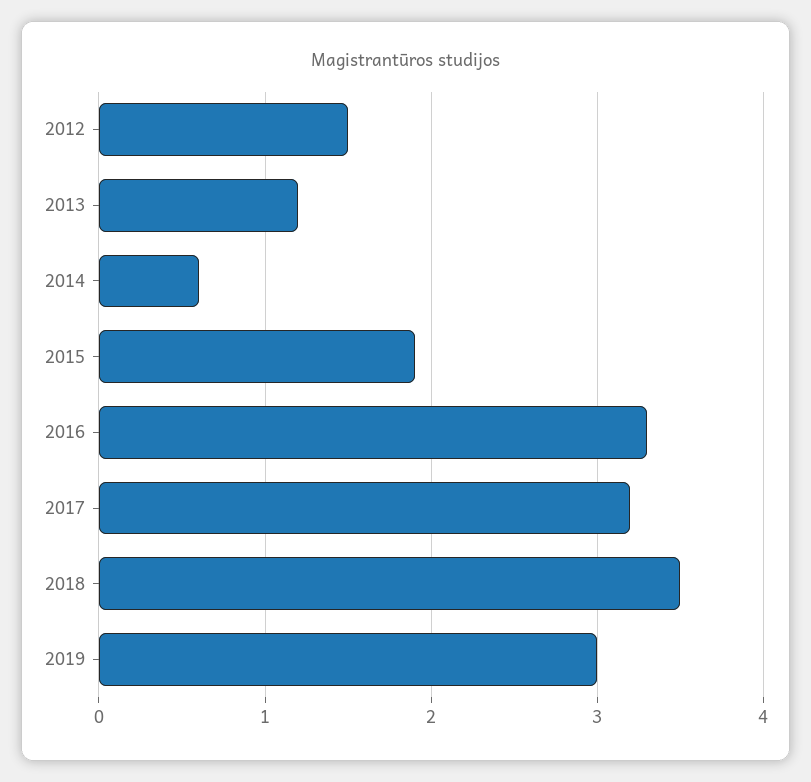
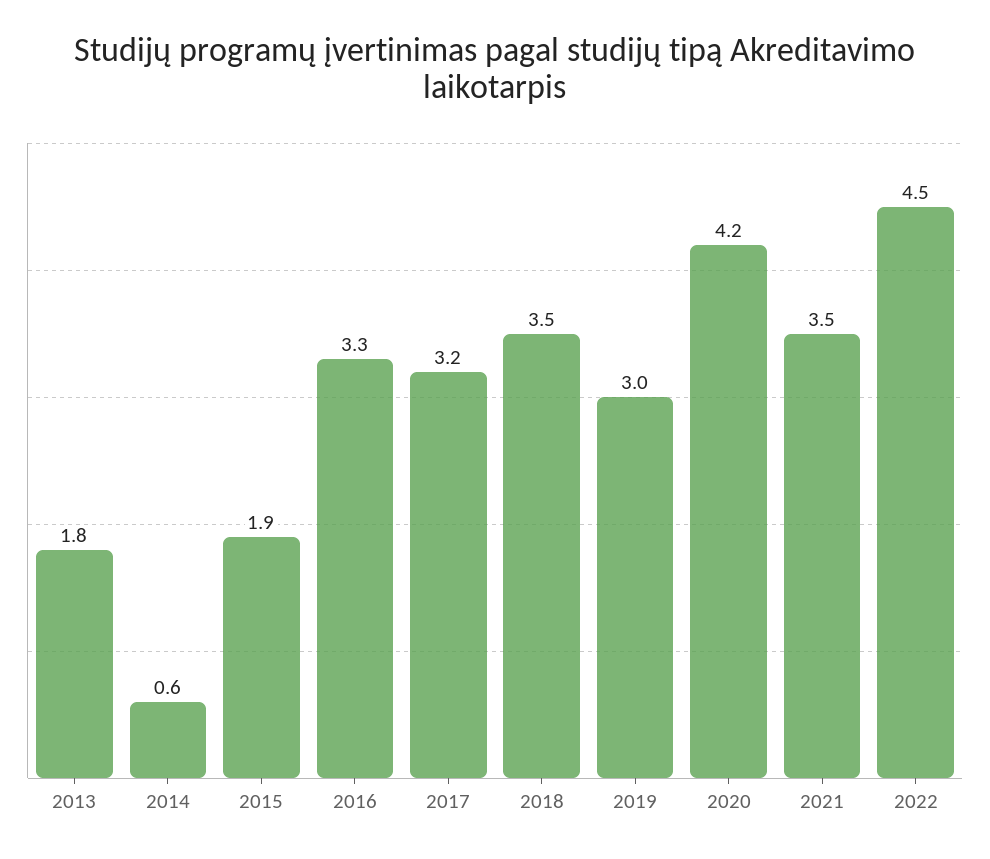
2012: 1.5 -> none
2013: 1.2 -> 1.8
2020: none -> 4.2
2021: none -> 3.5
2022: none -> 4.5

